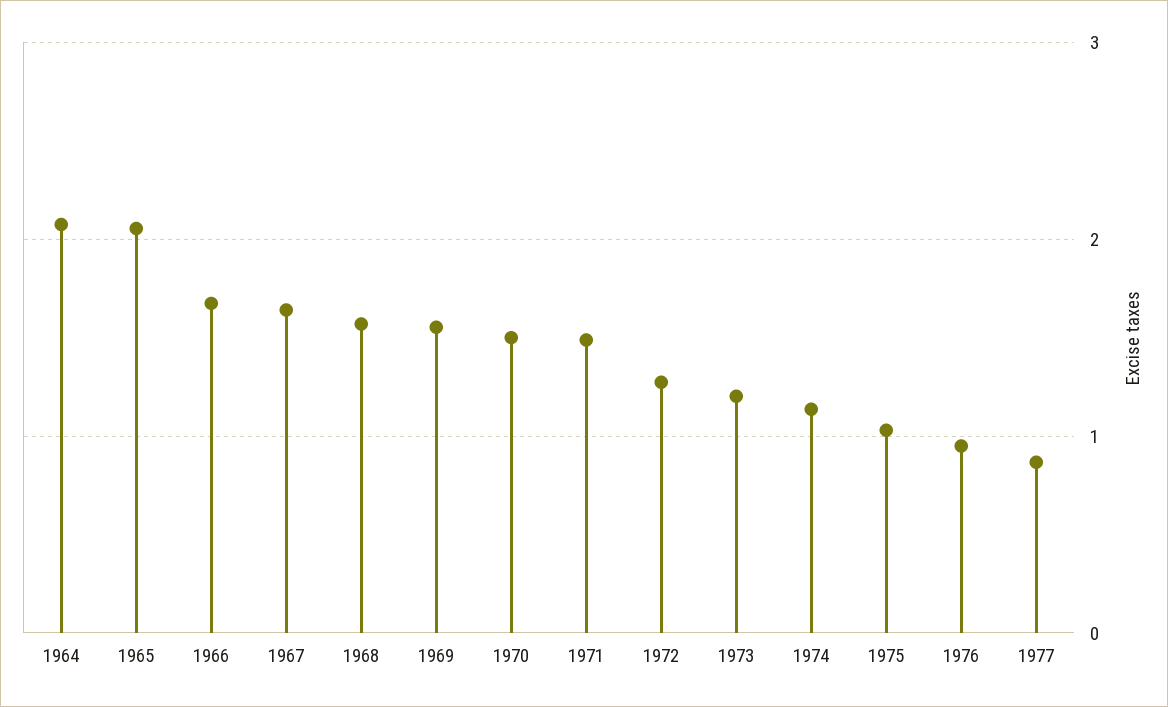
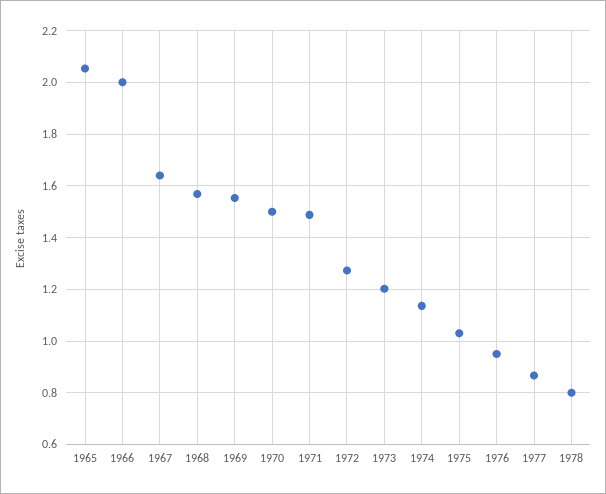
1964: 2.1 -> none
1966: 1.7 -> 2
1978: none -> 0.8

